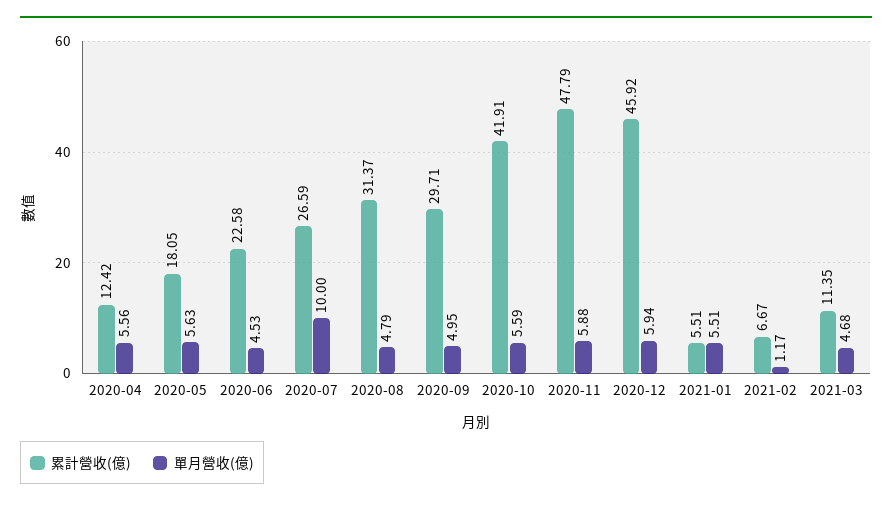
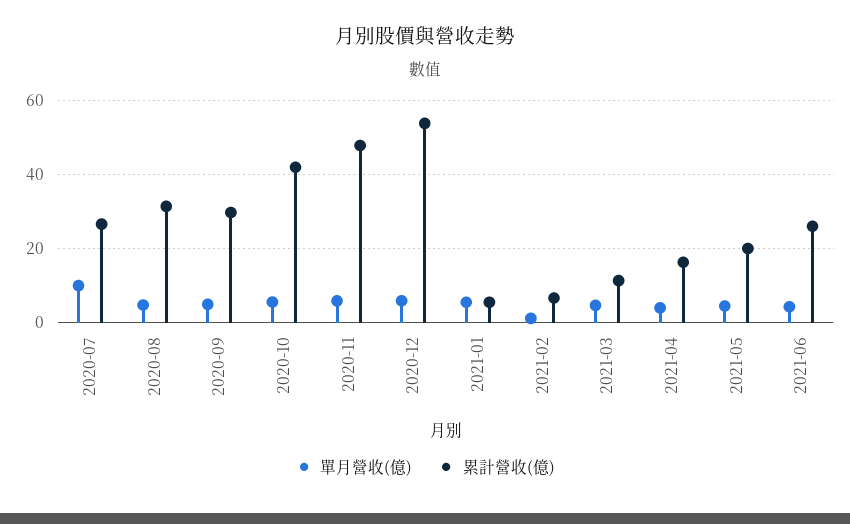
累計營收(億), 2020-04: 12.42 -> none
單月營收(億), 2020-04: 5.56 -> none
累計營收(億), 2020-05: 18.05 -> none
單月營收(億), 2020-05: 5.63 -> none
累計營收(億), 2020-06: 22.58 -> none
單月營收(億), 2020-06: 4.53 -> none
累計營收(億), 2020-12: 45.92 -> 54
單月營收(億), 2021-04: none -> 4
累計營收(億), 2021-04: none -> 16
單月營收(億), 2021-05: none -> 4
累計營收(億), 2021-05: none -> 20
單月營收(億), 2021-06: none -> 4
累計營收(億), 2021-06: none -> 26

